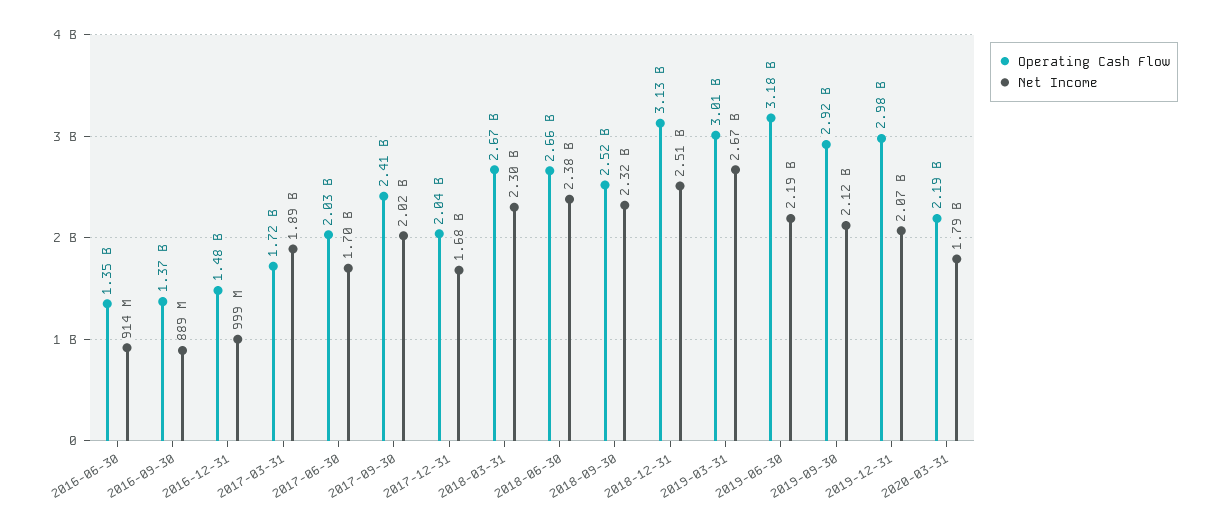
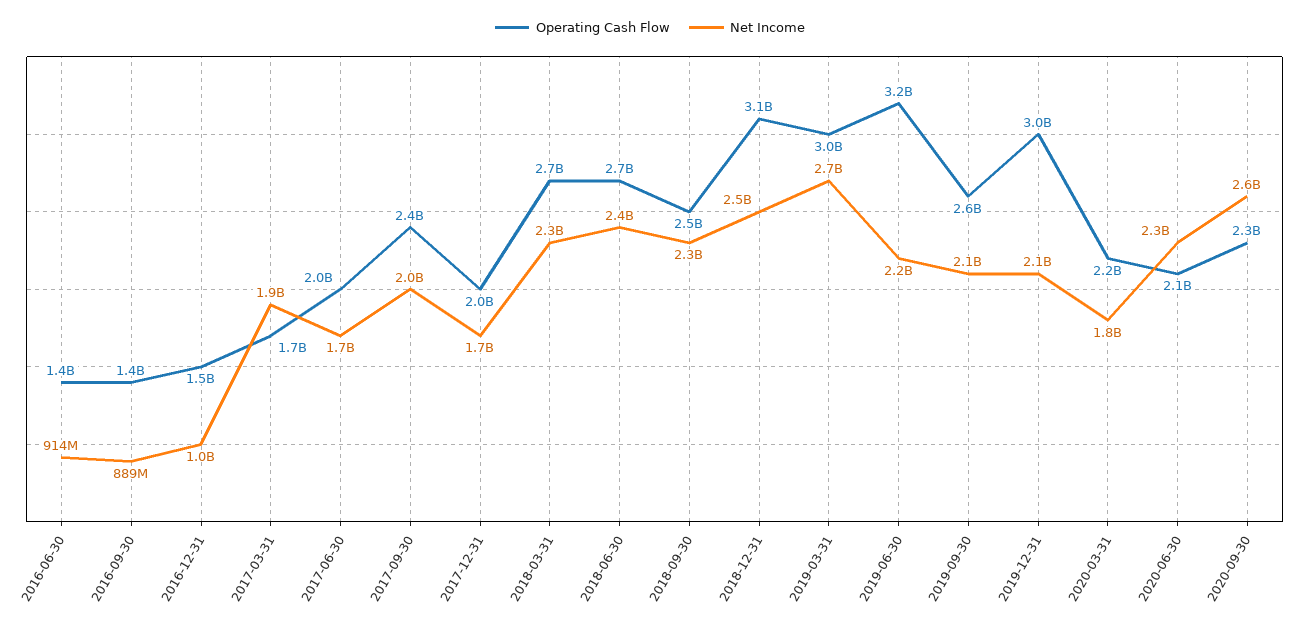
Operating Cash Flow, 2019-09-30: 2920000000 -> 2600000000
Operating Cash Flow, 2020-06-30: none -> 2100000000
Net Income, 2020-06-30: none -> 2300000000
Operating Cash Flow, 2020-09-30: none -> 2300000000
Net Income, 2020-09-30: none -> 2600000000

